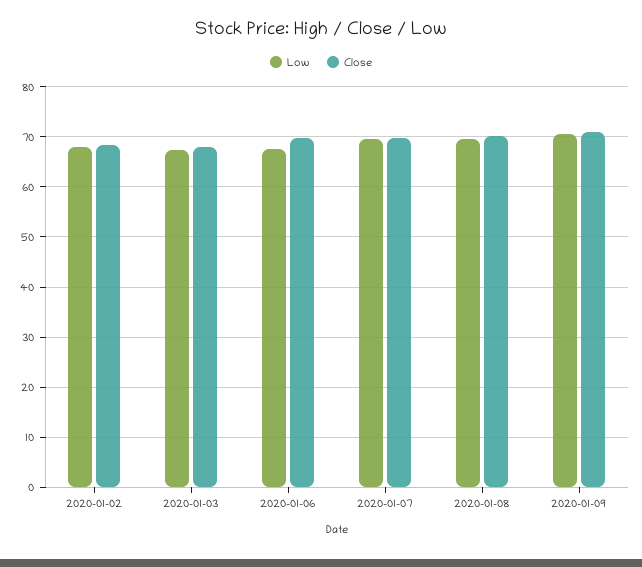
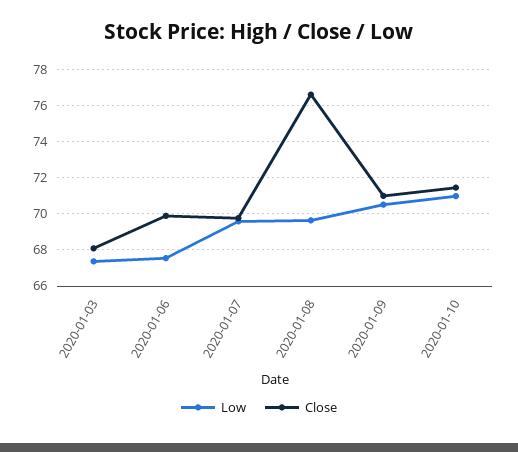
Low, 2020-01-02: 68 -> none
Close, 2020-01-02: 68 -> none
Close, 2020-01-08: 70 -> 76.5
Low, 2020-01-10: none -> 71
Close, 2020-01-10: none -> 71.5

